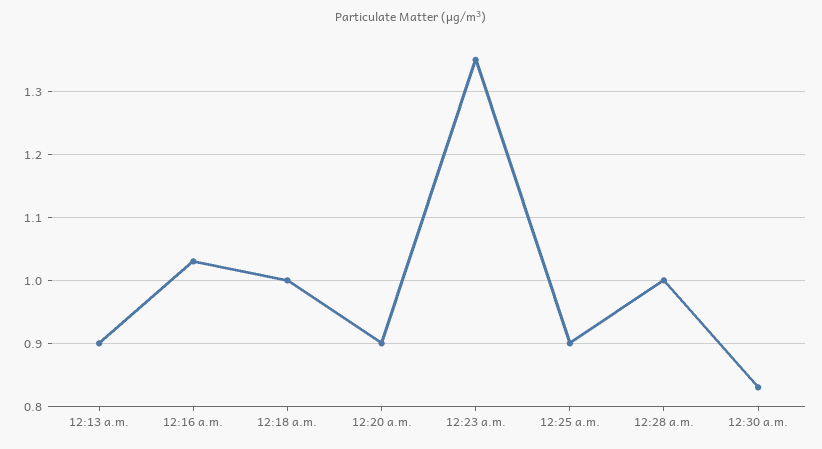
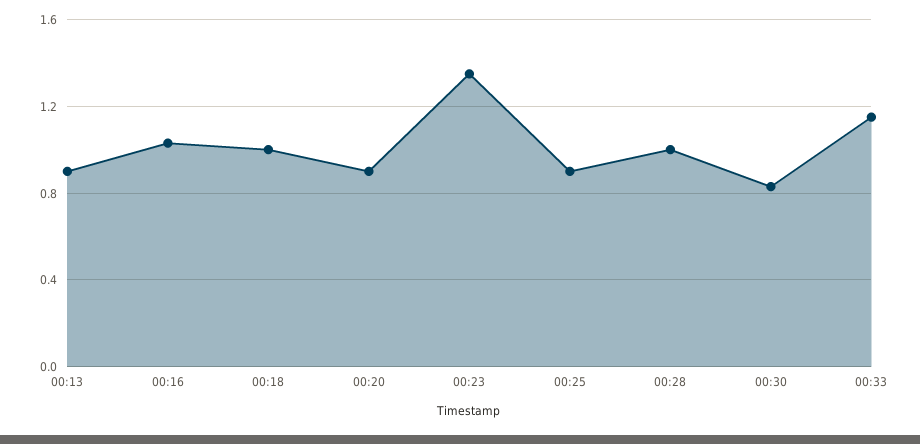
00:33: none -> 1.15

